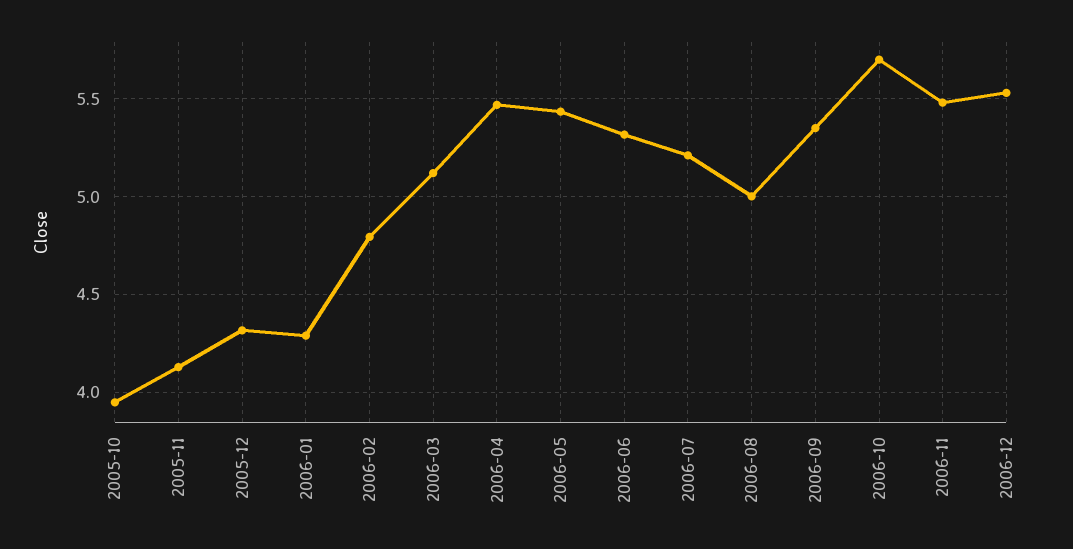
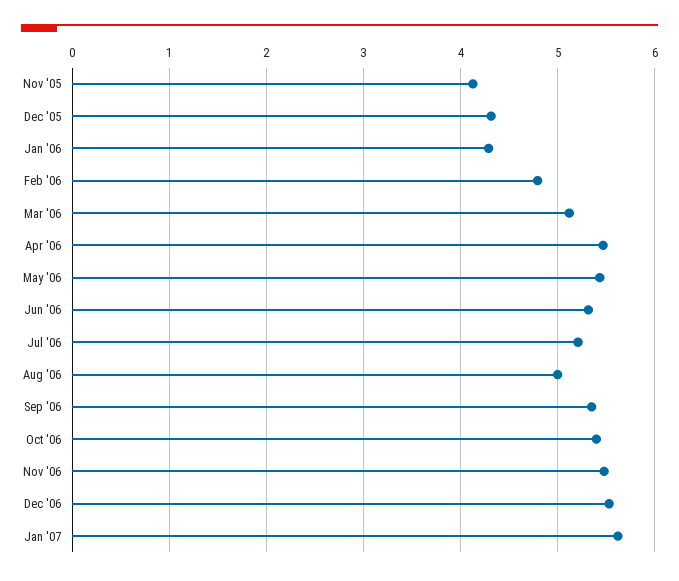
2005-10: 3.95 -> none
2006-10: 5.7 -> 5.4
Jan '07: none -> 5.6

